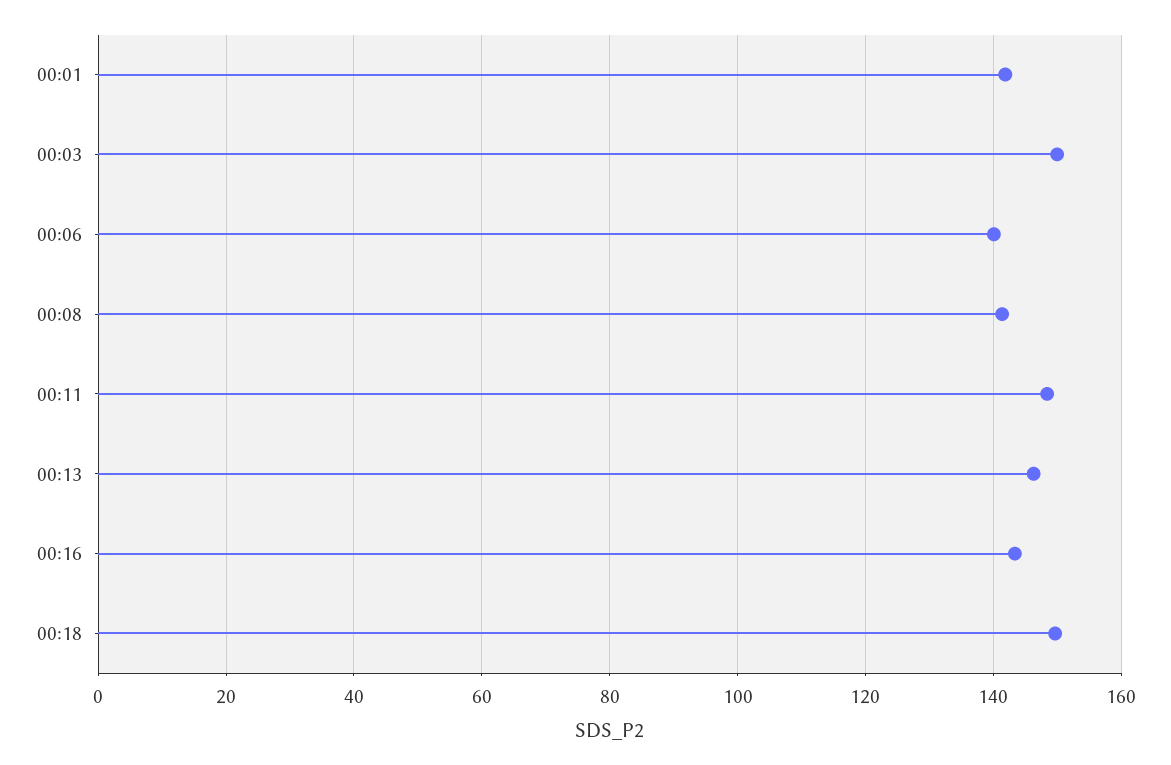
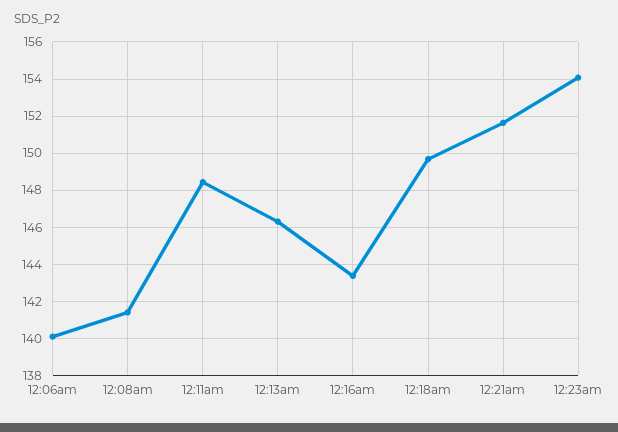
00:01: 142 -> none
00:03: 150 -> none
12:21am: none -> 151.5
12:23am: none -> 154

